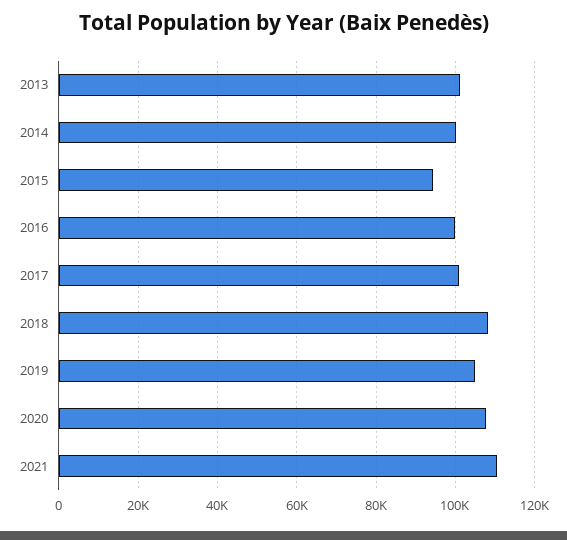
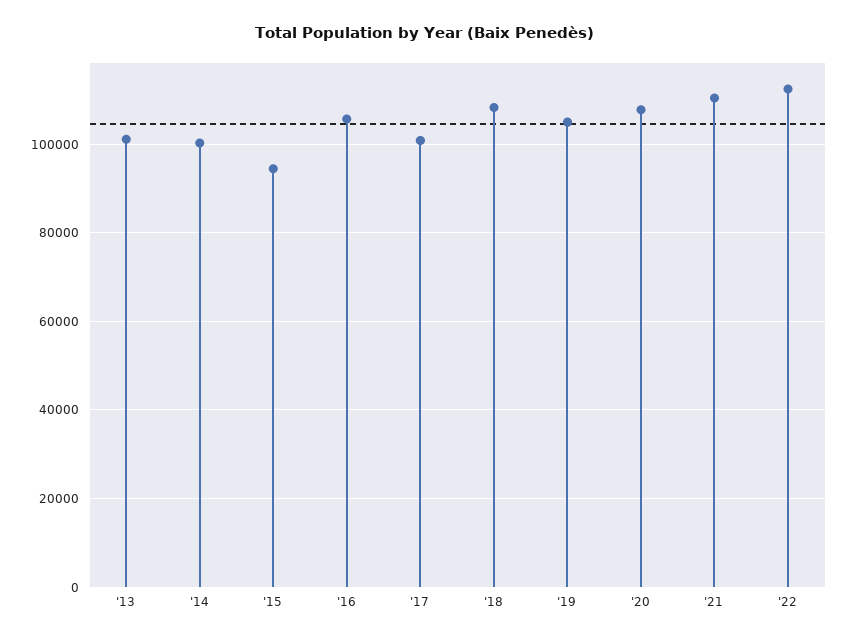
2016: 100000 -> 106000
'22: none -> 112000

